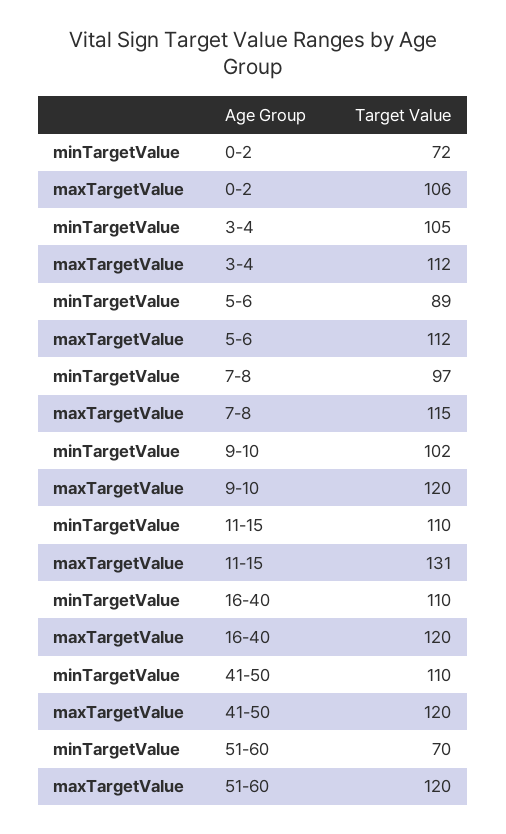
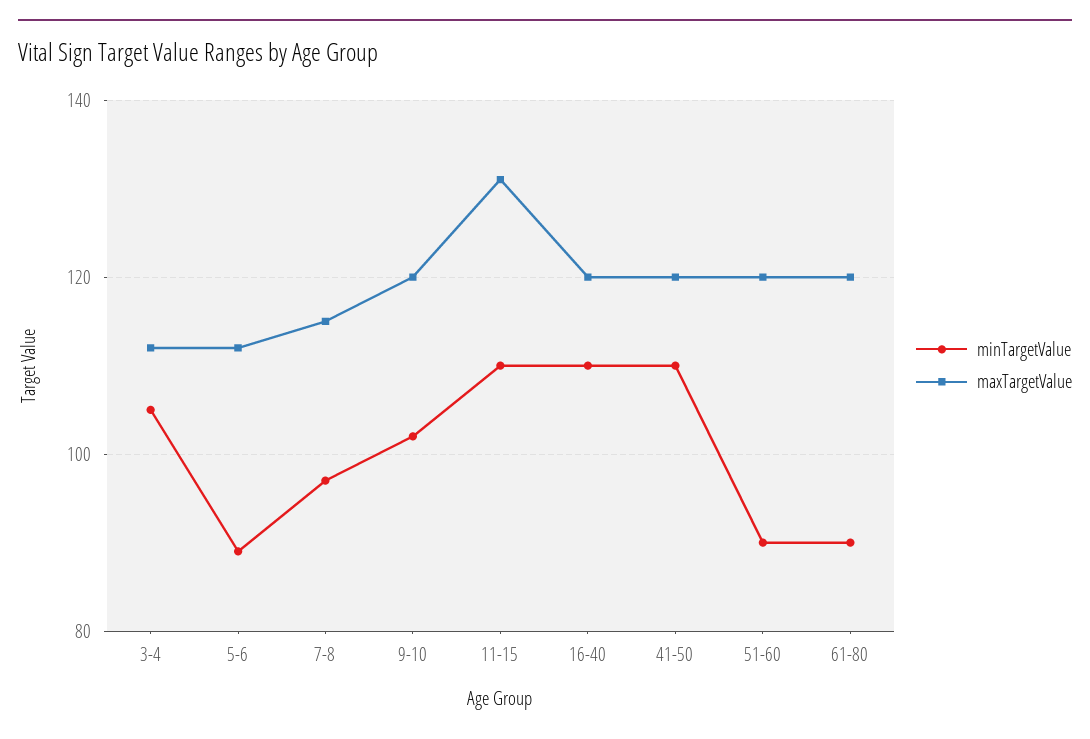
minTargetValue, 0-2: 72 -> none
maxTargetValue, 0-2: 106 -> none
minTargetValue, 51-60: 70 -> 90
minTargetValue, 61-80: none -> 90
maxTargetValue, 61-80: none -> 120

